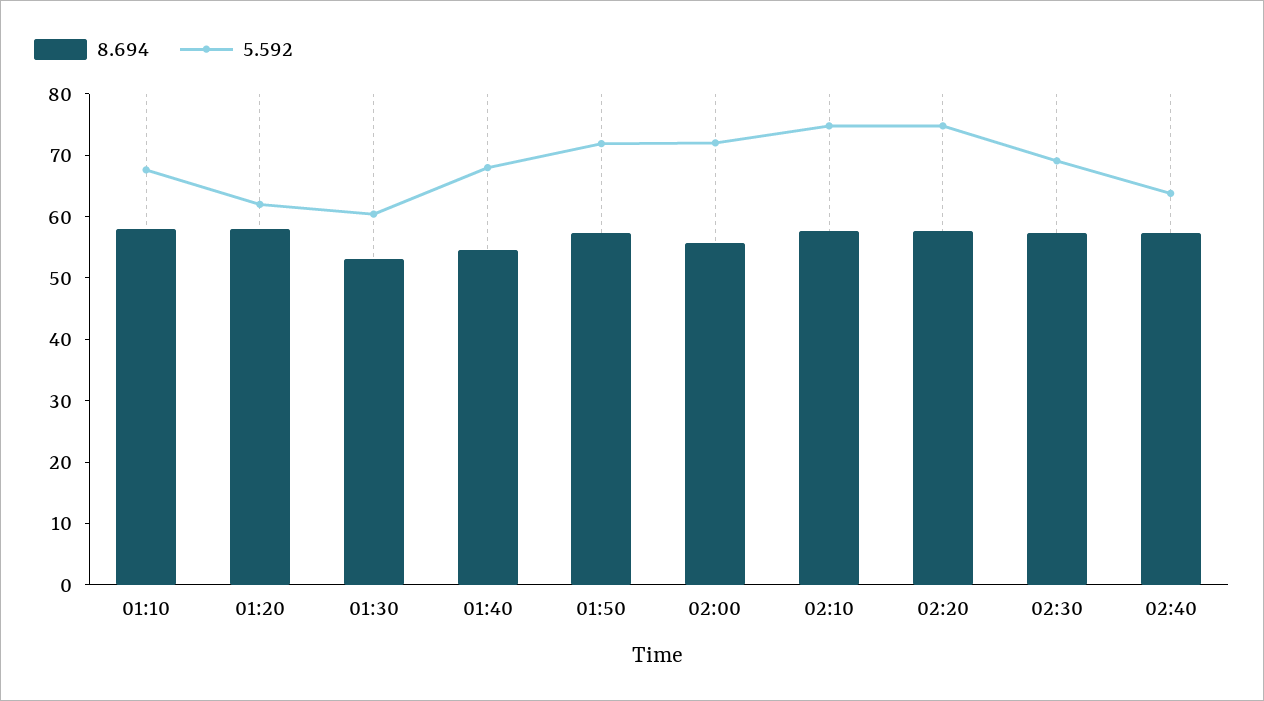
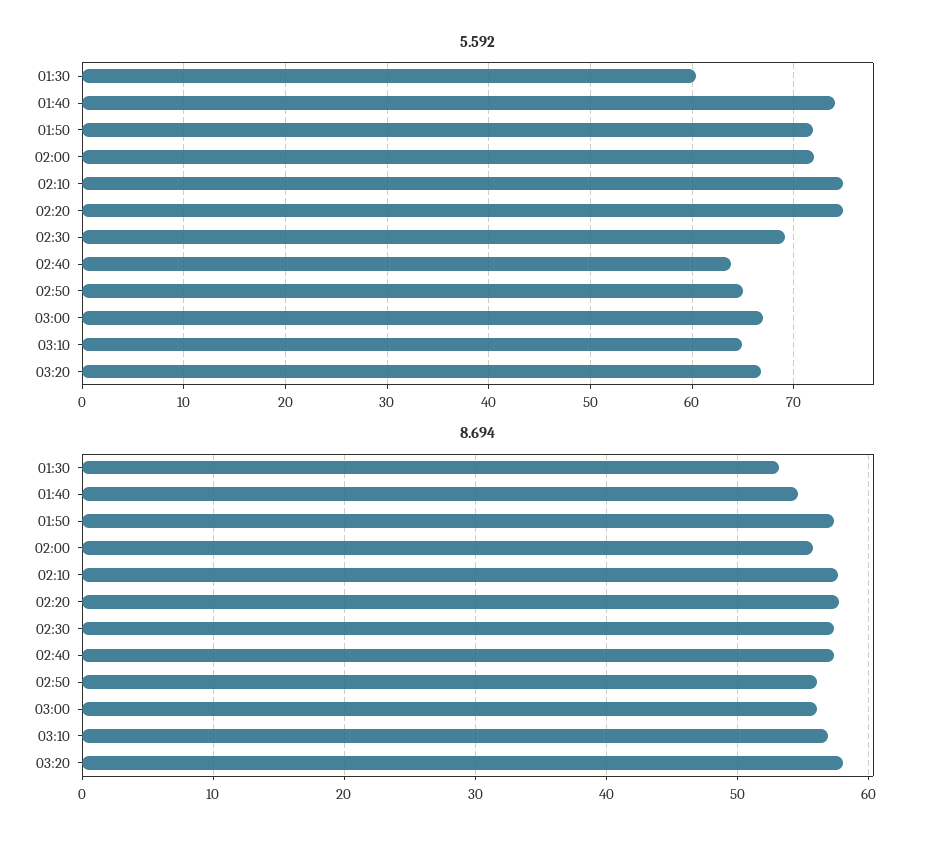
8.694, 01:10: 58 -> none
5.592, 01:10: 68 -> none
8.694, 01:20: 58 -> none
5.592, 01:20: 62 -> none
5.592, 01:40: 68 -> 74
5.592, 02:50: none -> 65
5.592, 03:00: none -> 67
5.592, 03:10: none -> 65
5.592, 03:20: none -> 67
8.694, 02:50: none -> 56
8.694, 03:00: none -> 56
8.694, 03:10: none -> 57
8.694, 03:20: none -> 58

